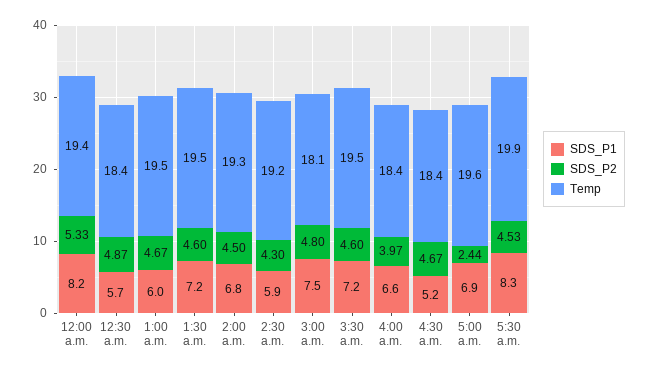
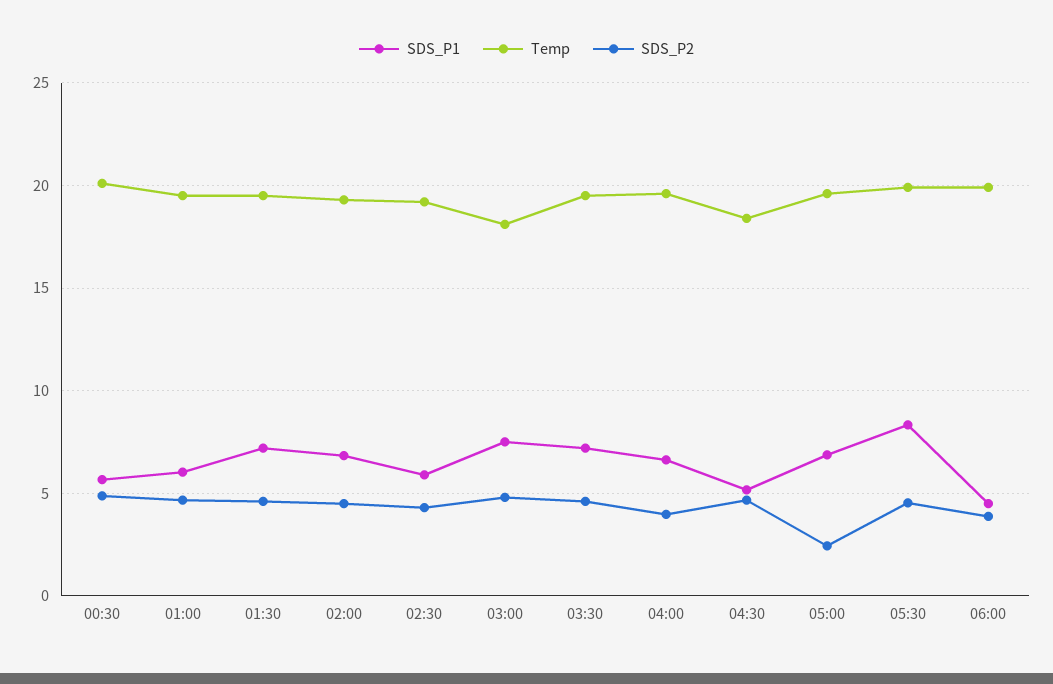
SDS_P1, 12:00 a.m.: 8.2 -> none
SDS_P2, 12:00 a.m.: 5.33 -> none
Temp, 12:00 a.m.: 19.4 -> none
Temp, 12:30 a.m.: 18.4 -> 20
Temp, 4:00 a.m.: 18.4 -> 19.5
SDS_P1, 06:00: none -> 4.5
Temp, 06:00: none -> 20
SDS_P2, 06:00: none -> 4

